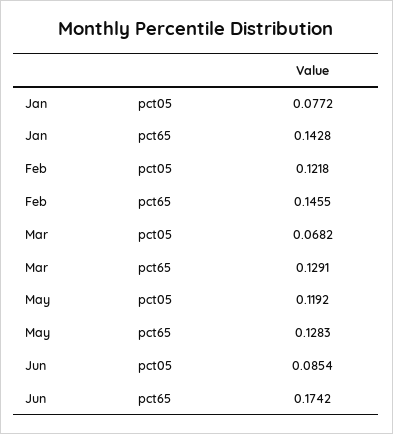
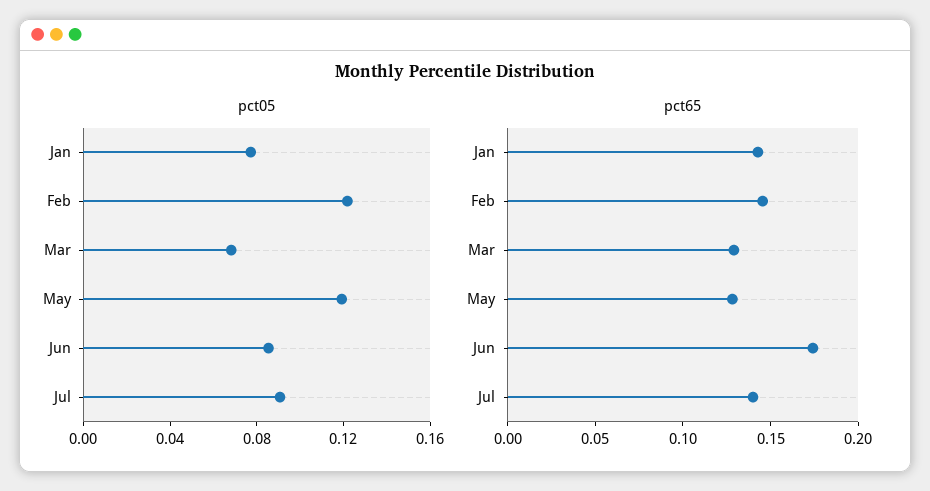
pct05, Jul: none -> 0.09
pct65, Jul: none -> 0.14

